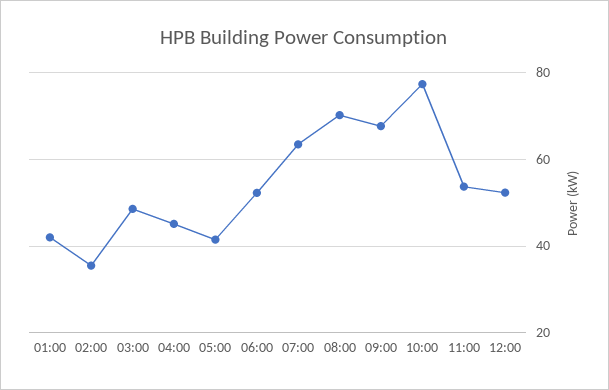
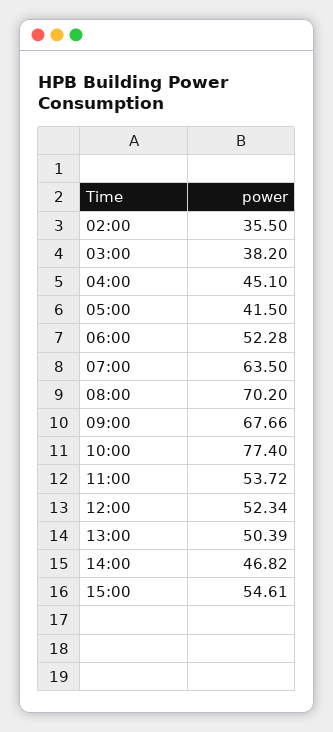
01:00: 42 -> none
03:00: 48 -> 38.2
13:00: none -> 50.39
14:00: none -> 46.82
15:00: none -> 54.61

